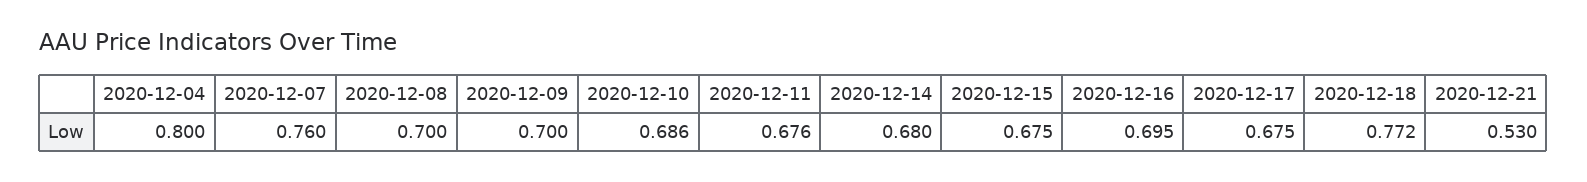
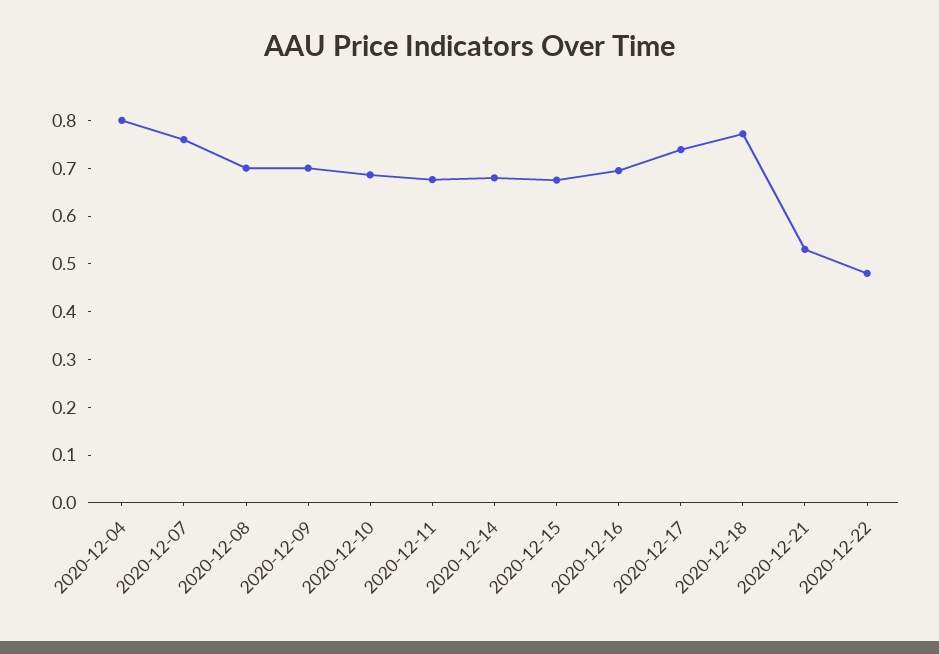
2020-12-17: 0.675 -> 0.74
2020-12-22: none -> 0.48

